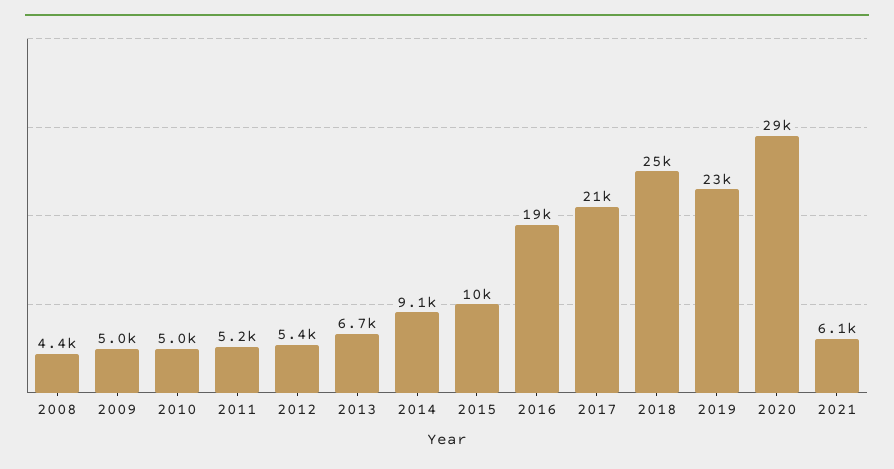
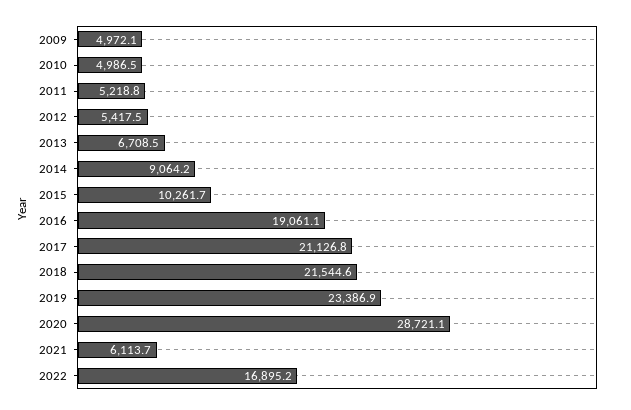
2008: 4400 -> none
2018: 25000 -> 21544.6
2022: none -> 16895.2

